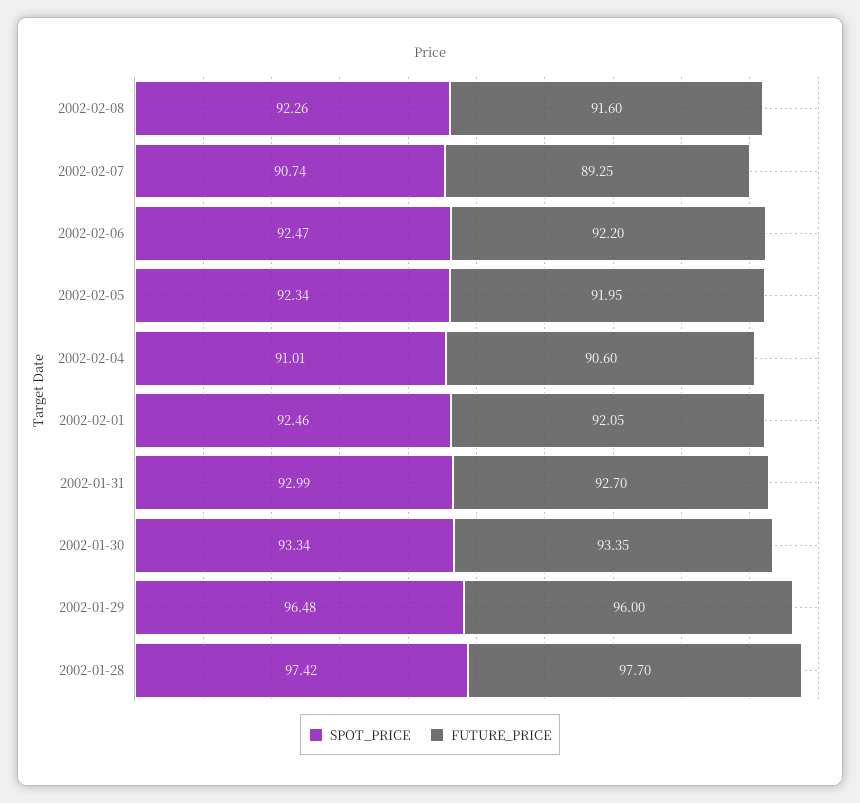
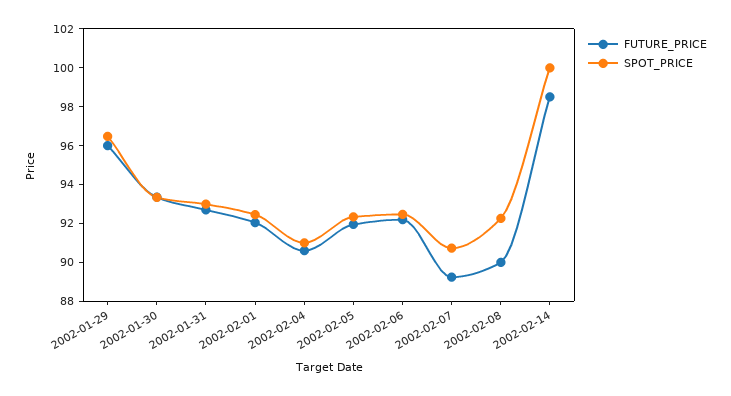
FUTURE_PRICE, 2002-02-08: 91.6 -> 90
SPOT_PRICE, 2002-01-28: 97.42 -> none
FUTURE_PRICE, 2002-01-28: 97.7 -> none
FUTURE_PRICE, 2002-02-14: none -> 98.5
SPOT_PRICE, 2002-02-14: none -> 100

